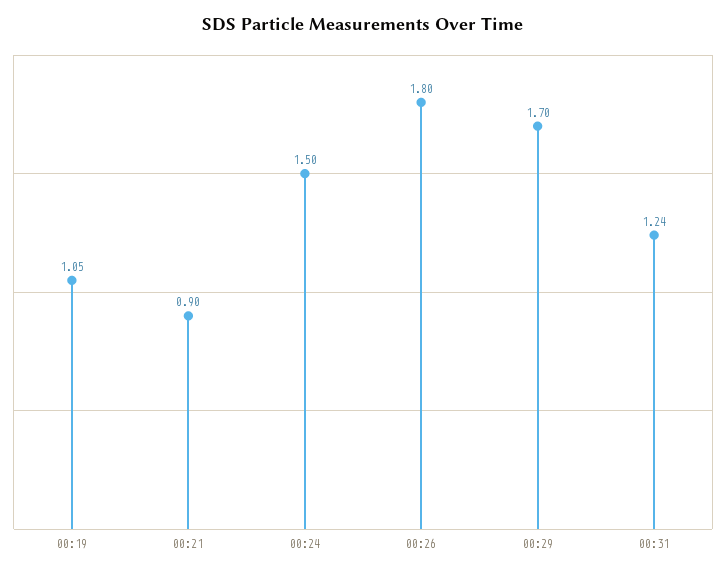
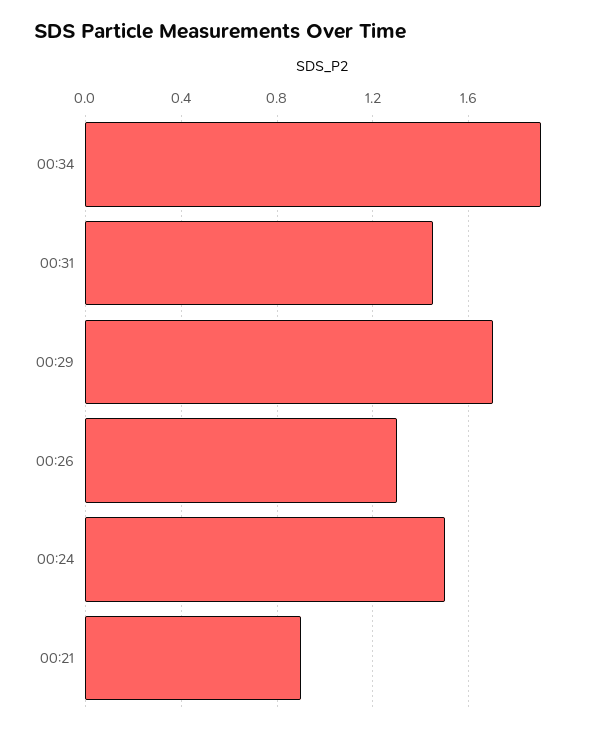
00:19: 1.05 -> none
00:26: 1.8 -> 1.3
00:31: 1.24 -> 1.45
00:34: none -> 1.9

